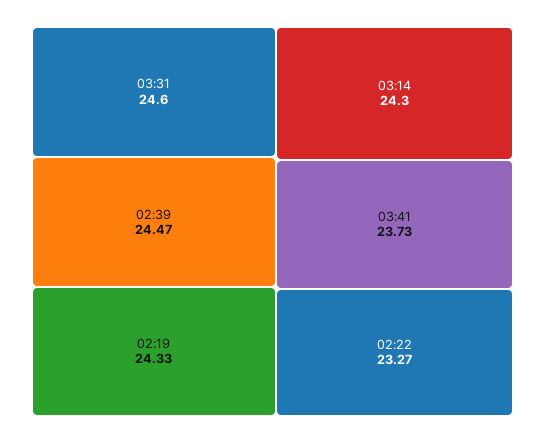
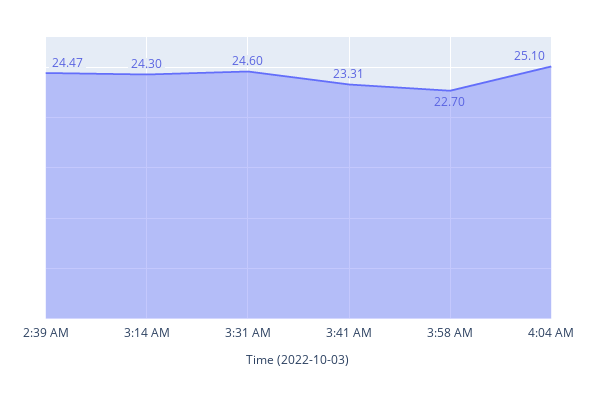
02:19: 24.33 -> none
03:41: 23.73 -> 23.31
02:22: 23.27 -> none
3:58 AM: none -> 22.7
4:04 AM: none -> 25.1

